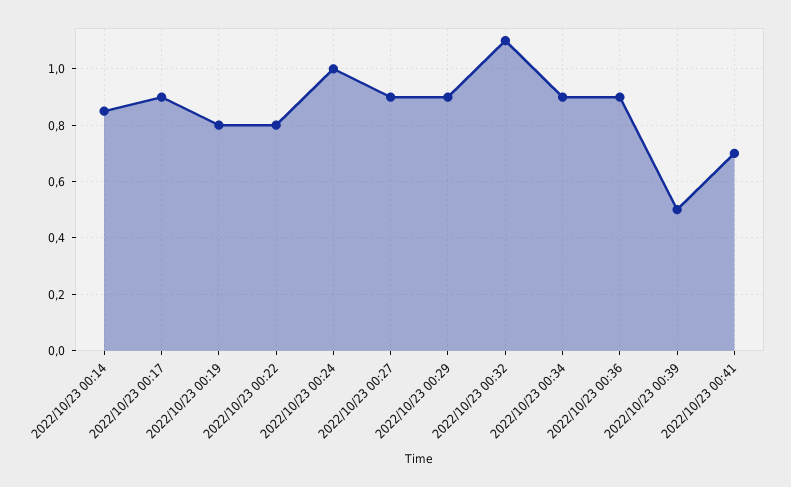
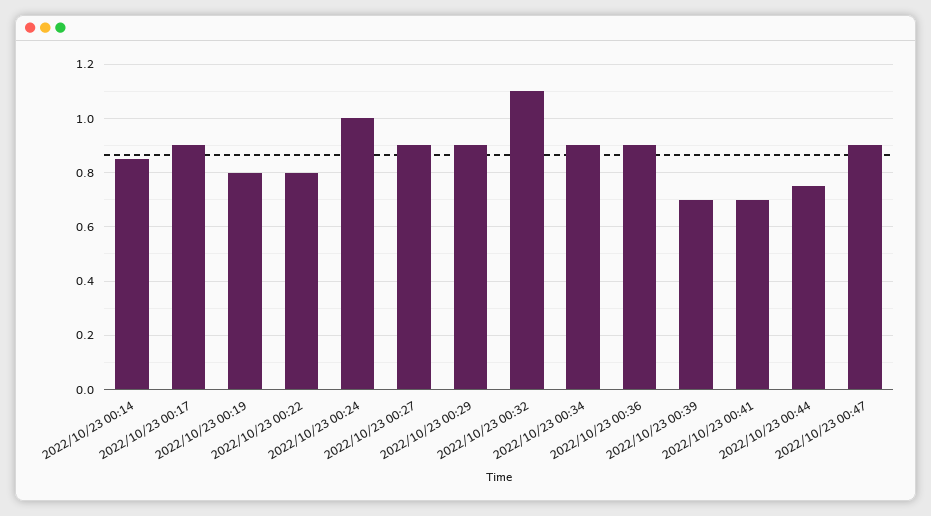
2022/10/23 00:39: 0.5 -> 0.7
2022/10/23 00:44: none -> 0.75
2022/10/23 00:47: none -> 0.9

